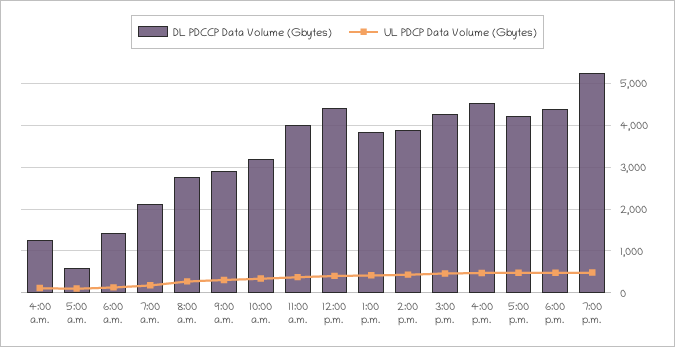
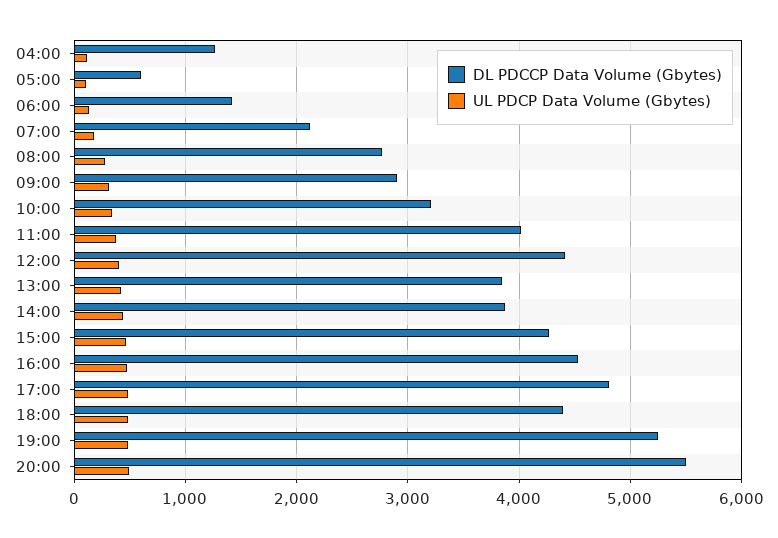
DL PDCCP Data Volume (Gbytes), 5:00 p.m.: 4200 -> 4800
DL PDCCP Data Volume (Gbytes), 20:00: none -> 5500
UL PDCP Data Volume (Gbytes), 20:00: none -> 500

